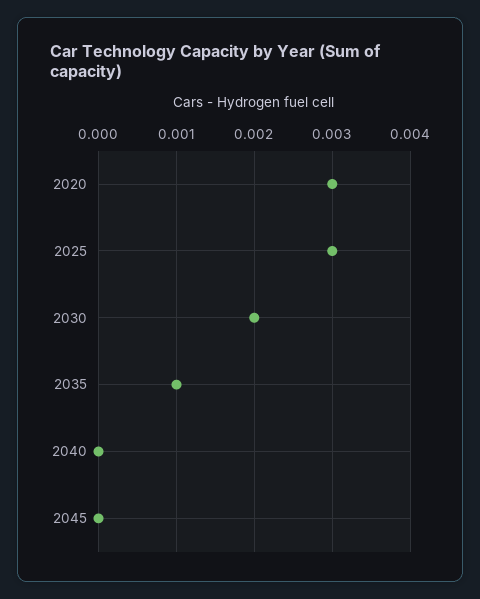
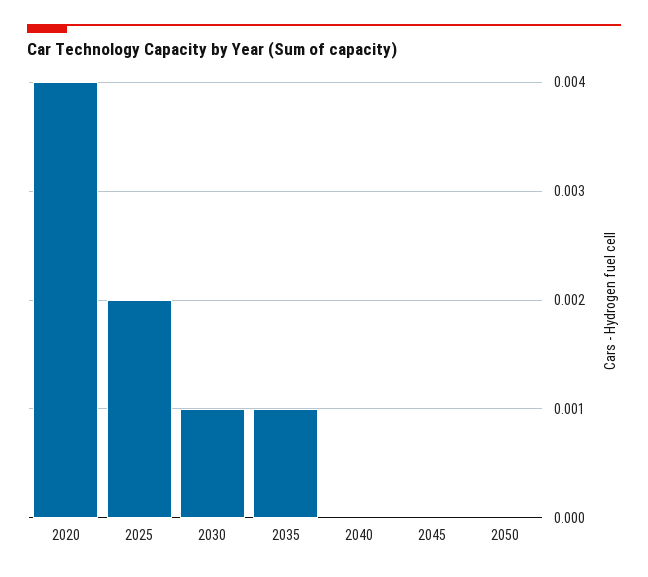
2020: 0.003 -> 0.004
2025: 0.003 -> 0.002
2030: 0.002 -> 0.001
2050: none -> 0

